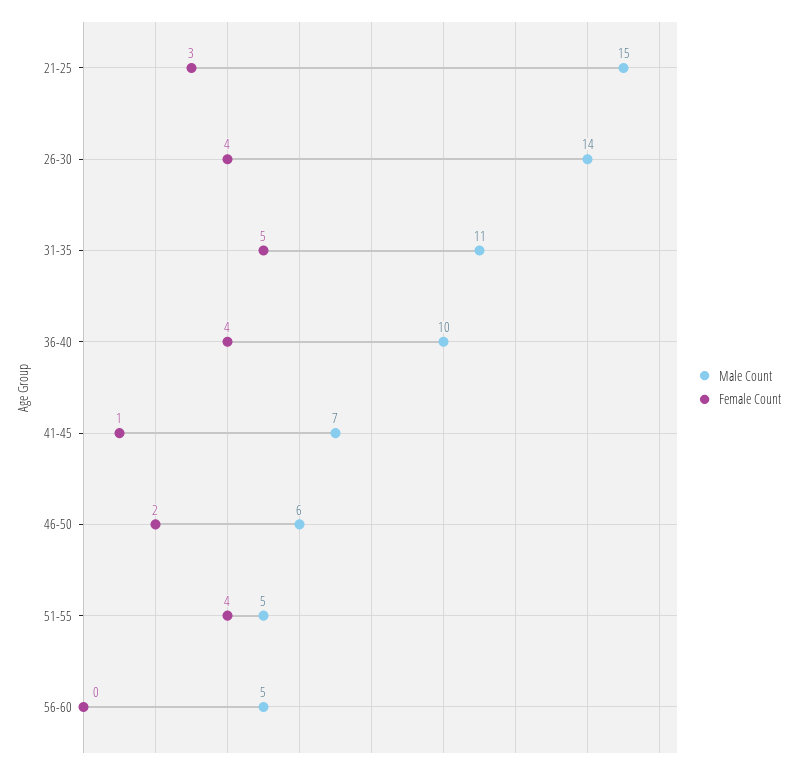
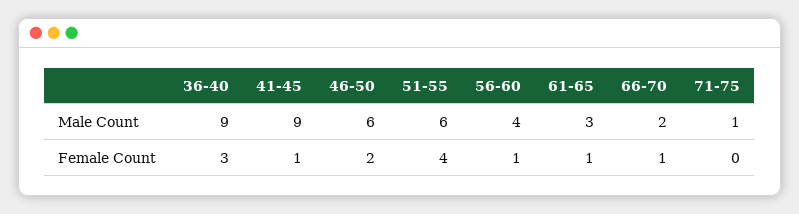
Male Count, 21-25: 15 -> none
Female Count, 21-25: 3 -> none
Male Count, 26-30: 14 -> none
Female Count, 26-30: 4 -> none
Male Count, 31-35: 11 -> none
Female Count, 31-35: 5 -> none
Male Count, 36-40: 10 -> 9
Female Count, 36-40: 4 -> 3
Male Count, 41-45: 7 -> 9
Male Count, 51-55: 5 -> 6
Male Count, 56-60: 5 -> 4
Female Count, 56-60: 0 -> 1
Male Count, 61-65: none -> 3
Male Count, 66-70: none -> 2
Male Count, 71-75: none -> 1
Female Count, 61-65: none -> 1
Female Count, 66-70: none -> 1
Female Count, 71-75: none -> 0

